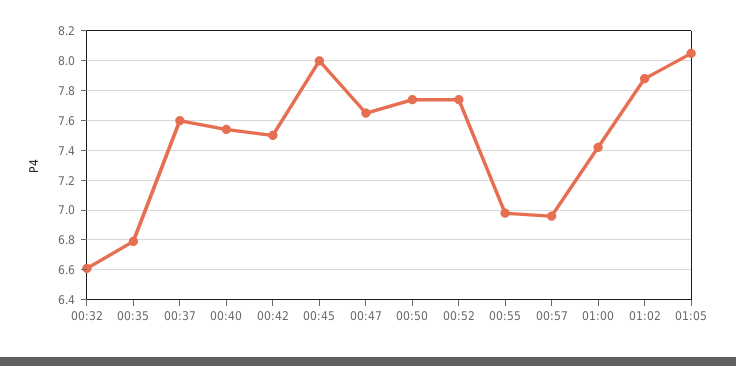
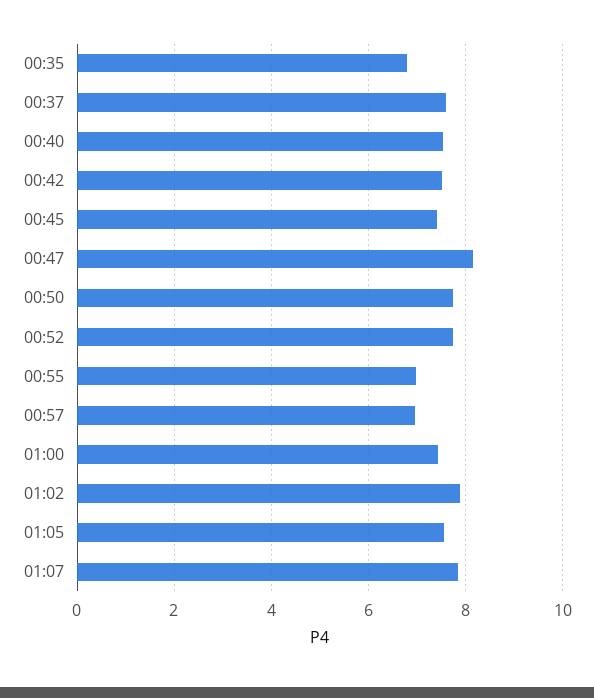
00:32: 6.6 -> none
00:45: 8 -> 7.4
00:47: 7.65 -> 8.2
01:05: 8.05 -> 7.6
01:07: none -> 7.8

